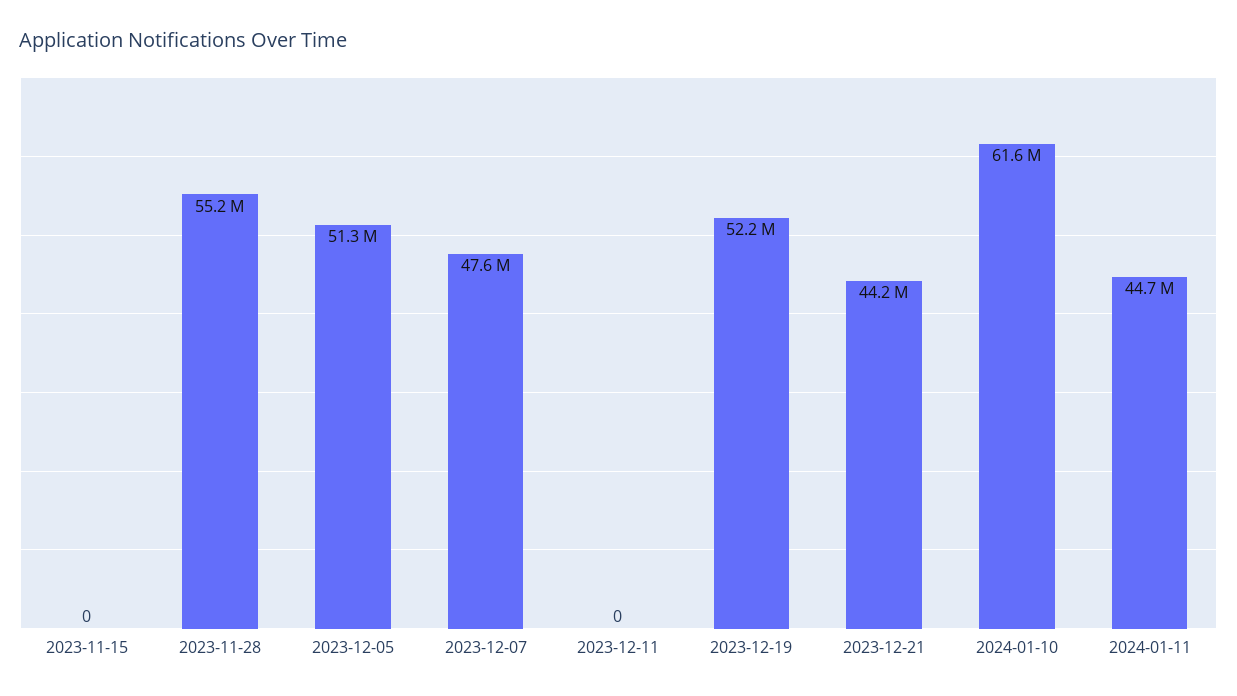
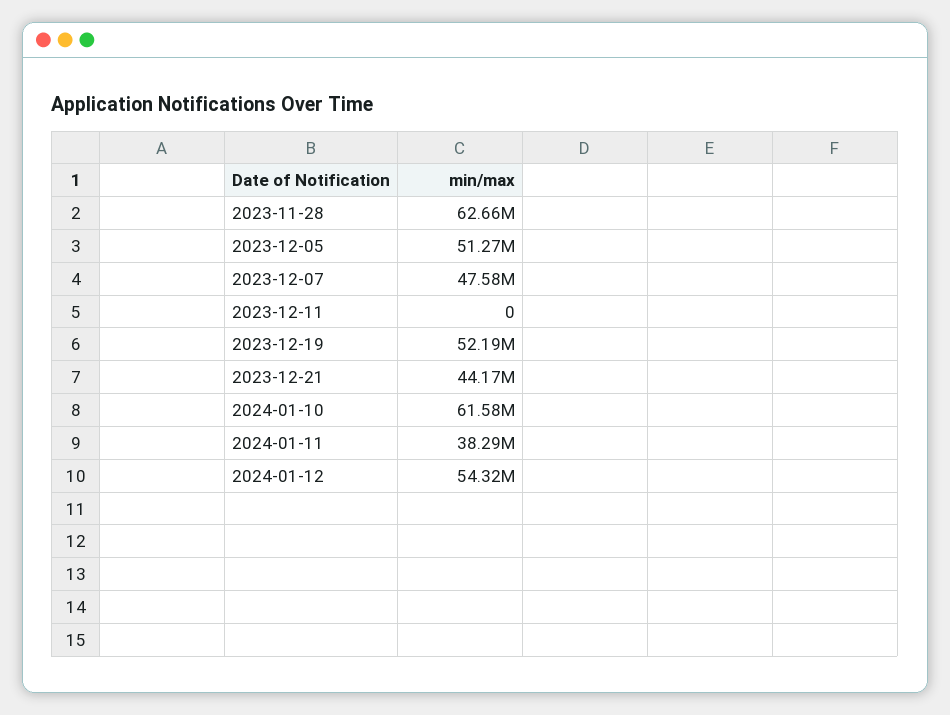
2023-11-15: 0 -> none
2023-11-28: 55200000 -> 62660000
2024-01-11: 44700000 -> 38290000
2024-01-12: none -> 54320000

